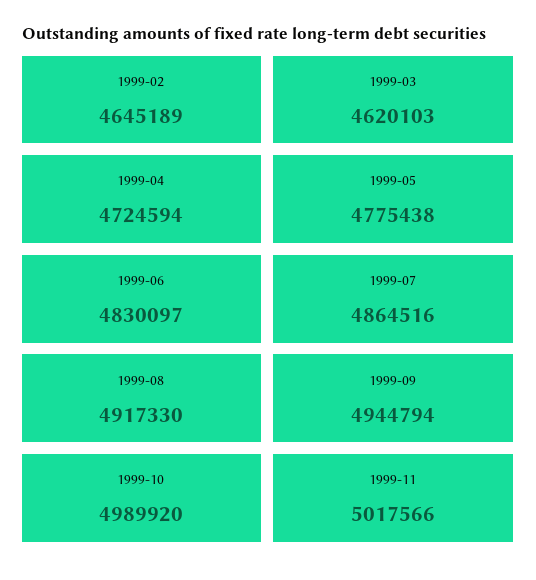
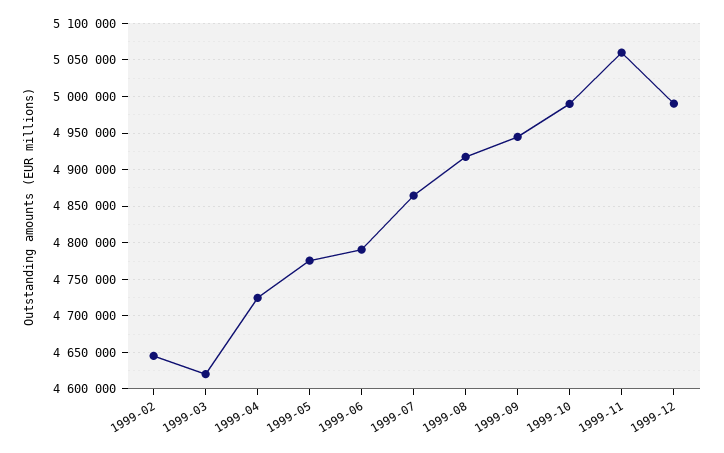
1999-06: 4830097 -> 4790000
1999-11: 5017566 -> 5060000
1999-12: none -> 4990000

